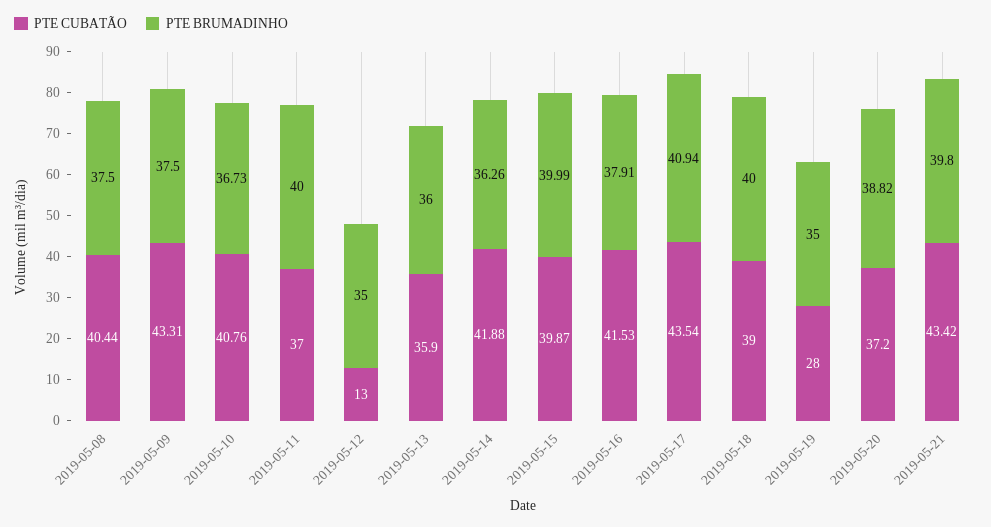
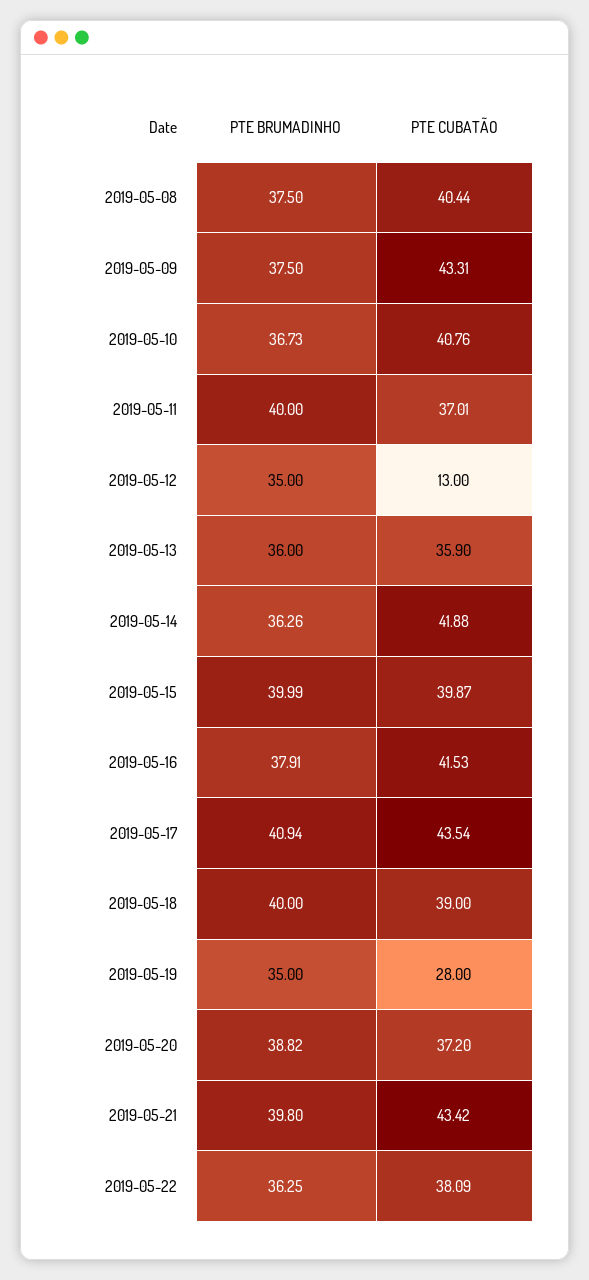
PTE CUBATÃO, 2019-05-11: 37 -> 37.01
PTE BRUMADINHO, 2019-05-22: none -> 36.25
PTE CUBATÃO, 2019-05-22: none -> 38.09

